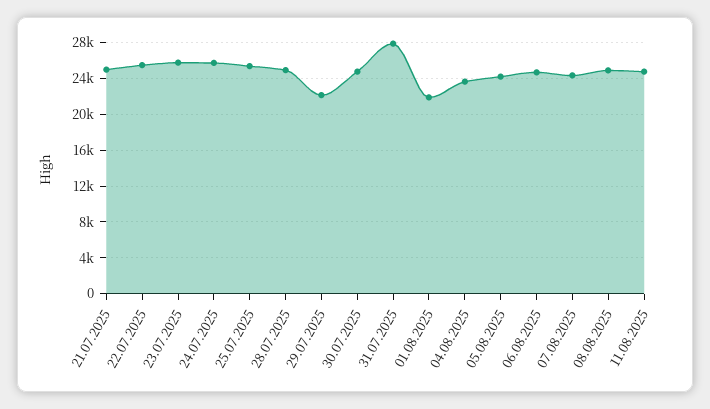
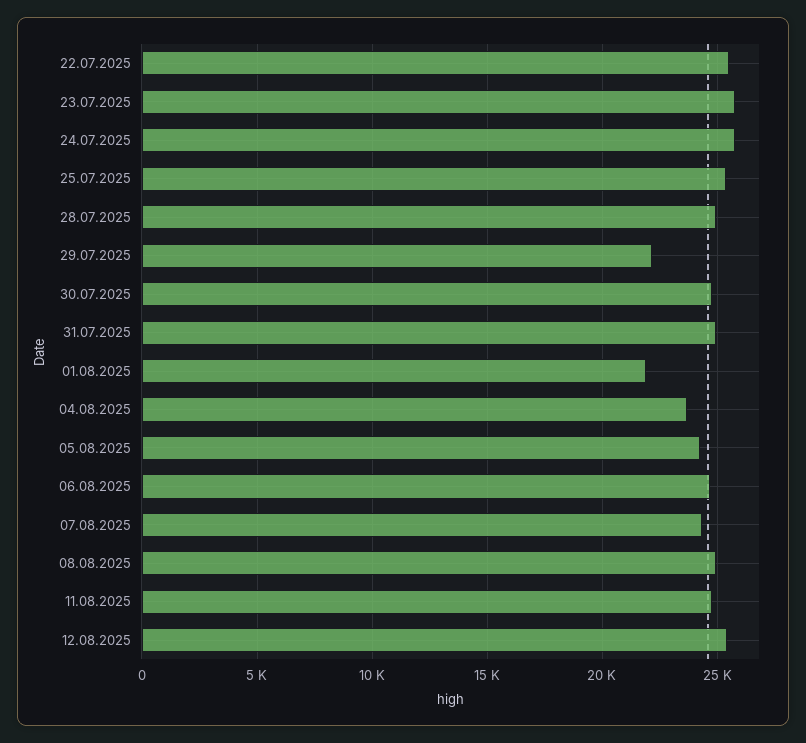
21.07.2025: 25000 -> none
31.07.2025: 28000 -> 25000
12.08.2025: none -> 25500

